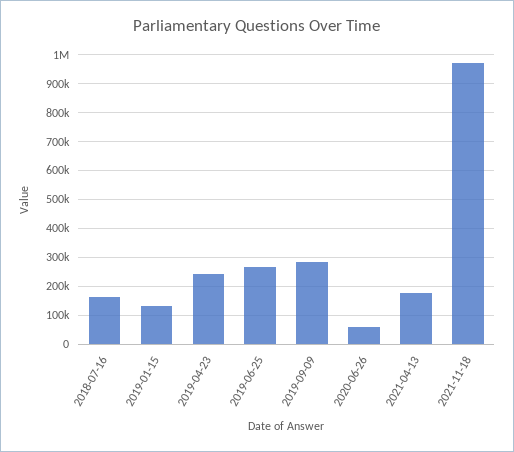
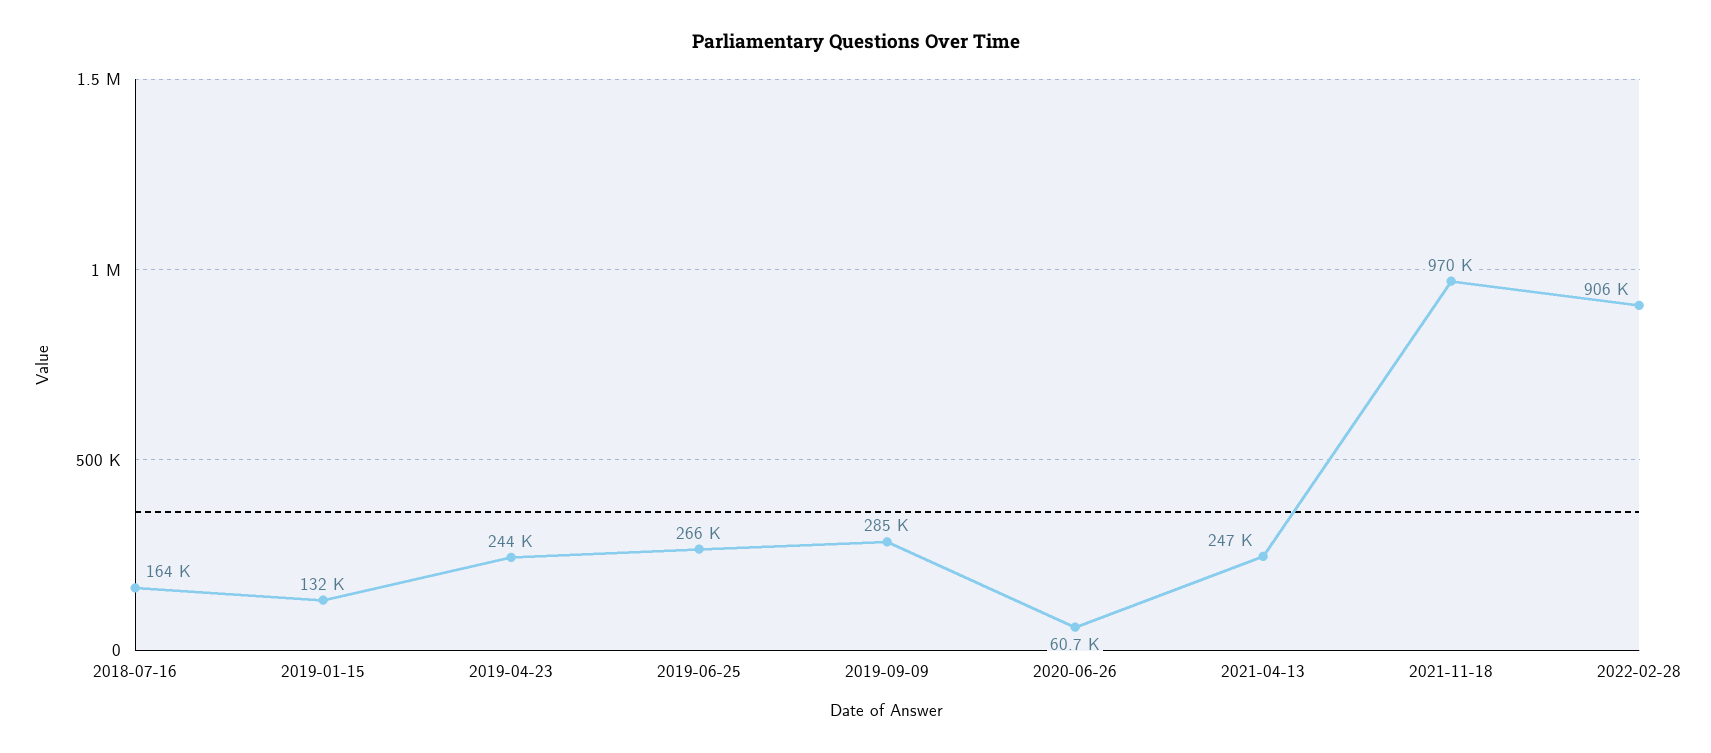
2021-04-13: 175000 -> 247000
2022-02-28: none -> 906000

